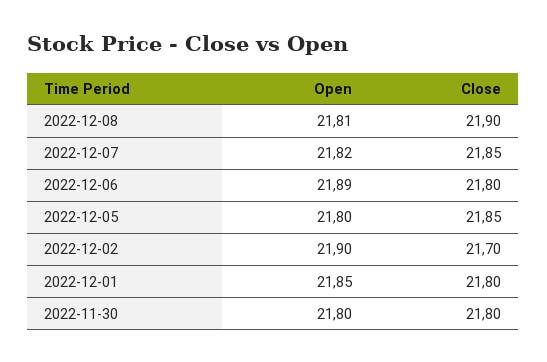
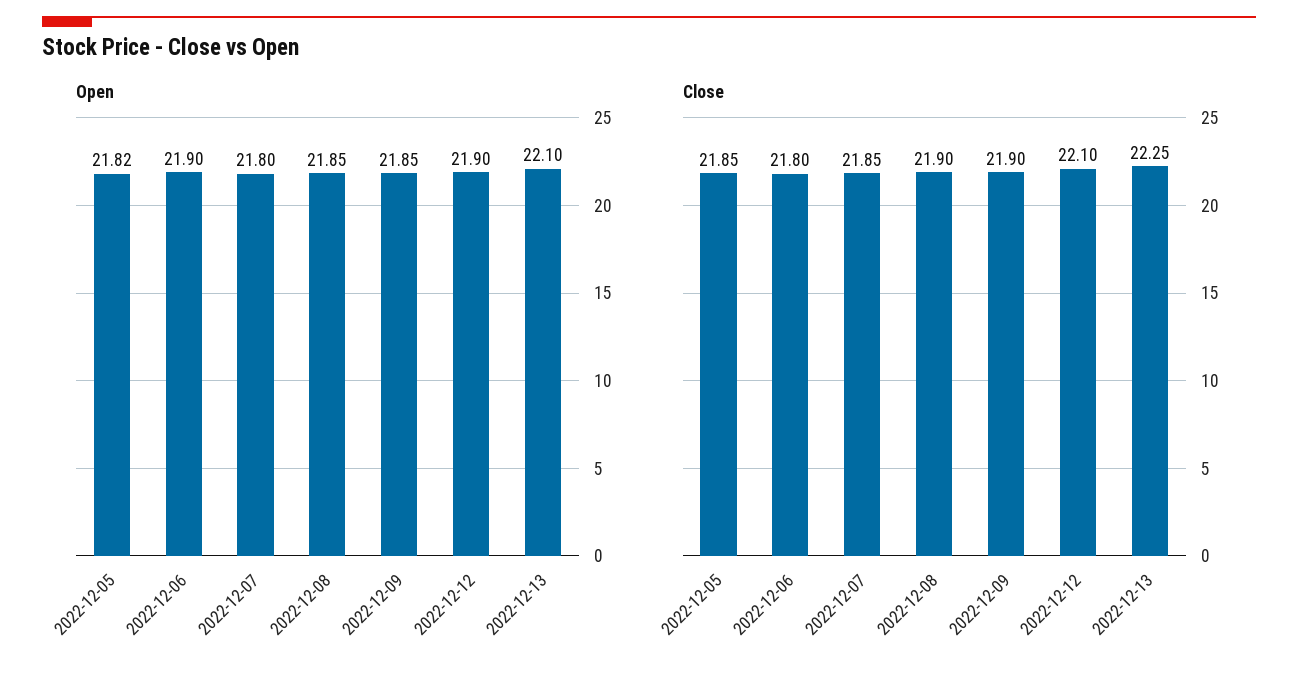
Open, 2022-12-08: 21.81 -> 21.85
Open, 2022-12-07: 21.82 -> 21.8
Open, 2022-12-06: 21.89 -> 21.9
Open, 2022-12-05: 21.8 -> 21.82
Open, 2022-12-02: 21.9 -> none
Close, 2022-12-02: 21.7 -> none
Open, 2022-12-01: 21.85 -> none
Close, 2022-12-01: 21.8 -> none
Open, 2022-11-30: 21.8 -> none
Close, 2022-11-30: 21.8 -> none
Open, 2022-12-09: none -> 21.85
Open, 2022-12-12: none -> 21.9
Open, 2022-12-13: none -> 22.1
Close, 2022-12-09: none -> 21.9
Close, 2022-12-12: none -> 22.1
Close, 2022-12-13: none -> 22.25

